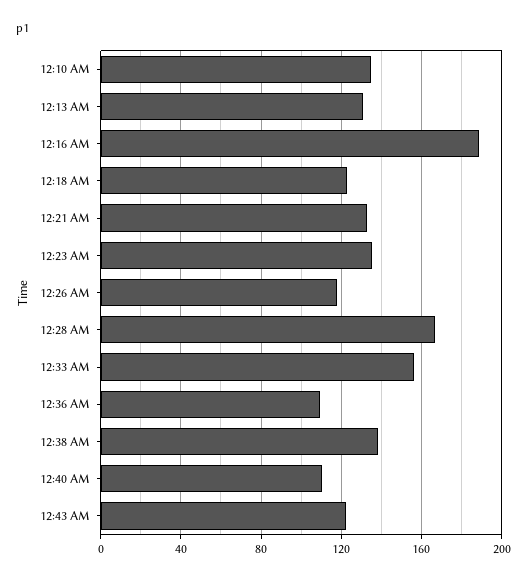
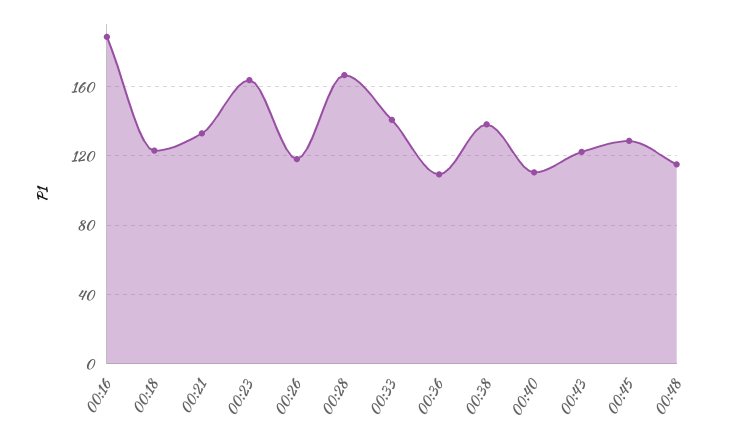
12:10 AM: 135 -> none
12:13 AM: 130 -> none
12:23 AM: 135 -> 165
12:33 AM: 155 -> 140
00:45: none -> 130
00:48: none -> 115

